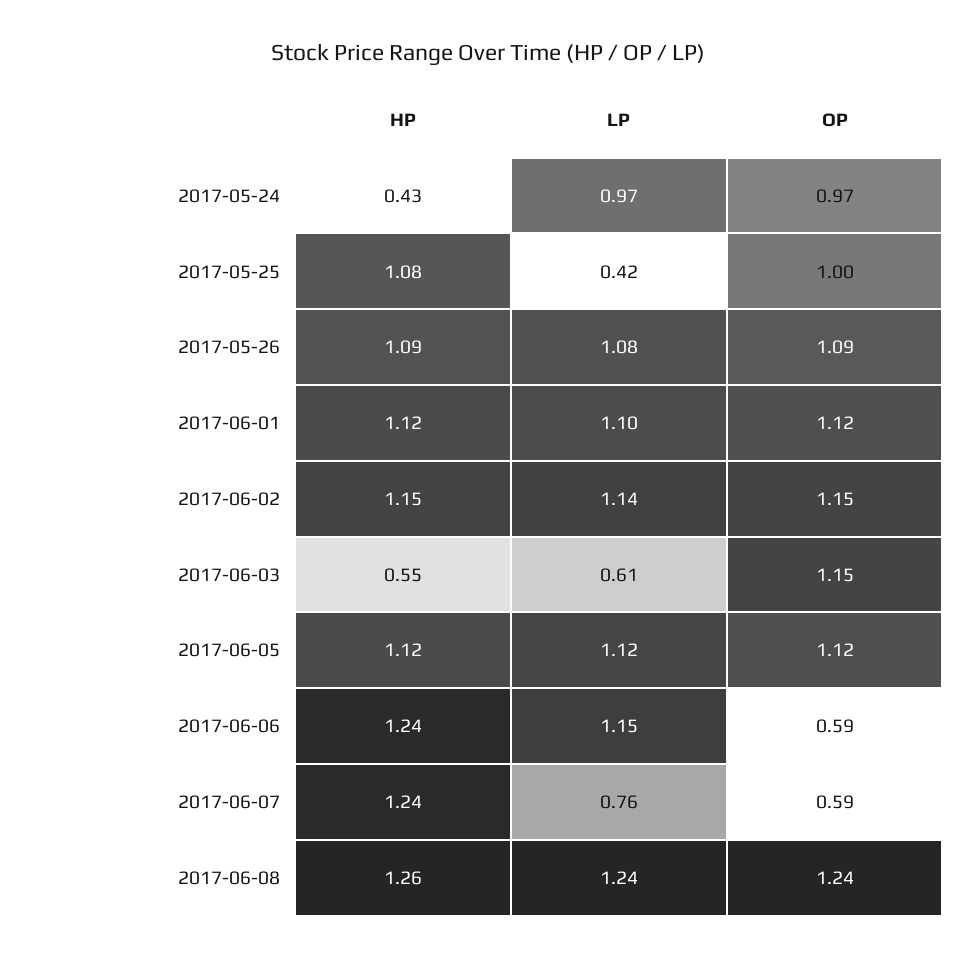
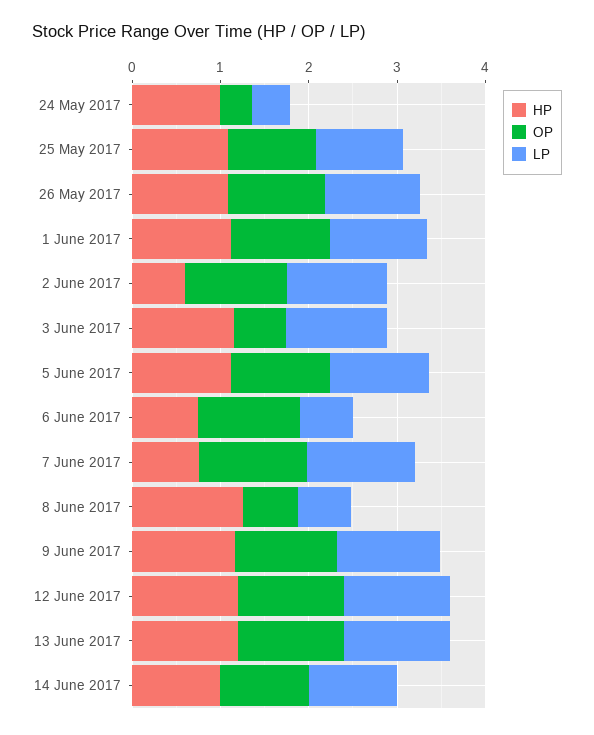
HP, 2017-05-24: 0.43 -> 1
LP, 2017-05-24: 0.97 -> 0.4
OP, 2017-05-24: 0.97 -> 0.4
LP, 2017-05-25: 0.42 -> 1
HP, 2017-06-02: 1.15 -> 0.6
HP, 2017-06-03: 0.55 -> 1.2
LP, 2017-06-03: 0.61 -> 1.2
OP, 2017-06-03: 1.15 -> 0.6
HP, 2017-06-06: 1.24 -> 0.8
LP, 2017-06-06: 1.15 -> 0.6
OP, 2017-06-06: 0.59 -> 1.2
HP, 2017-06-07: 1.24 -> 0.8
LP, 2017-06-07: 0.76 -> 1.2
OP, 2017-06-07: 0.59 -> 1.2
LP, 2017-06-08: 1.24 -> 0.6
OP, 2017-06-08: 1.24 -> 0.6
HP, 9 June 2017: none -> 1.2
OP, 9 June 2017: none -> 1.2
LP, 9 June 2017: none -> 1.2
HP, 12 June 2017: none -> 1.2
OP, 12 June 2017: none -> 1.2
LP, 12 June 2017: none -> 1.2
HP, 13 June 2017: none -> 1.2
OP, 13 June 2017: none -> 1.2
LP, 13 June 2017: none -> 1.2
HP, 14 June 2017: none -> 1
OP, 14 June 2017: none -> 1
LP, 14 June 2017: none -> 1

